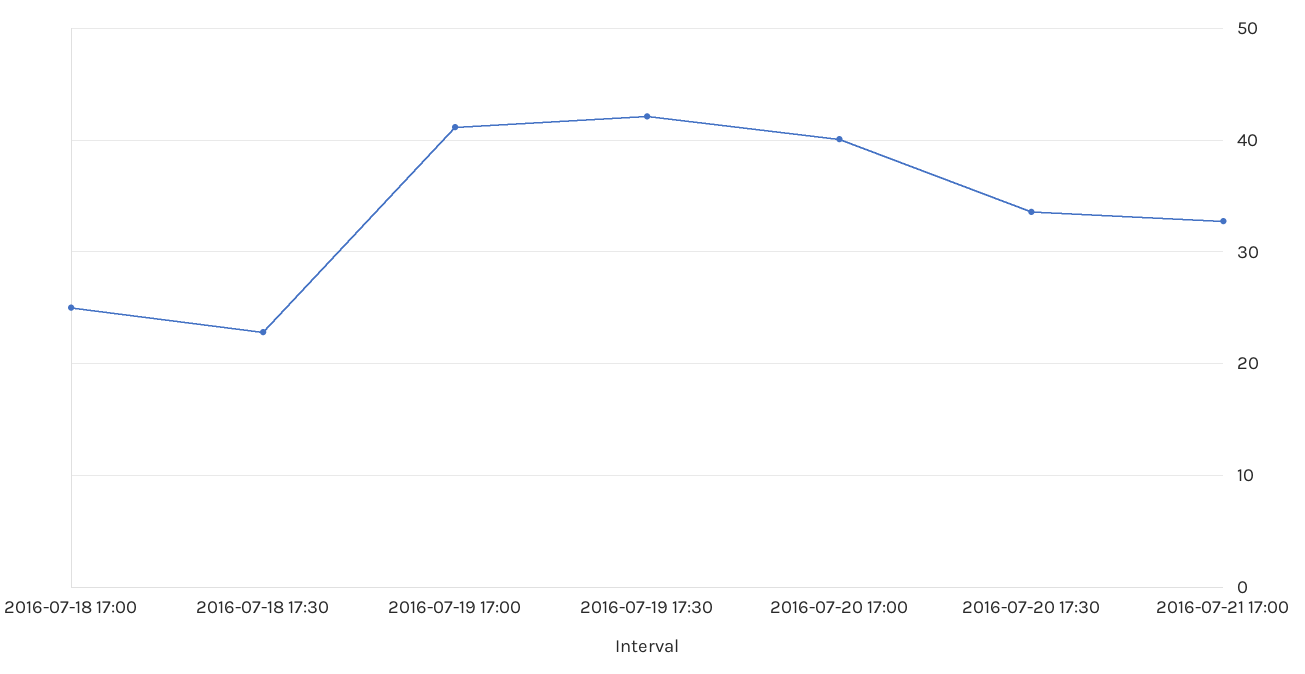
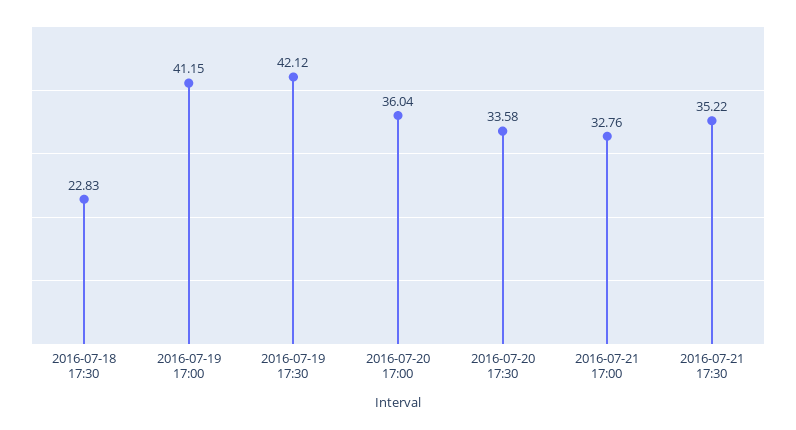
2016-07-18 17:00: 25 -> none
2016-07-20 17:00: 40 -> 36.04
2016-07-21 17:30: none -> 35.22

